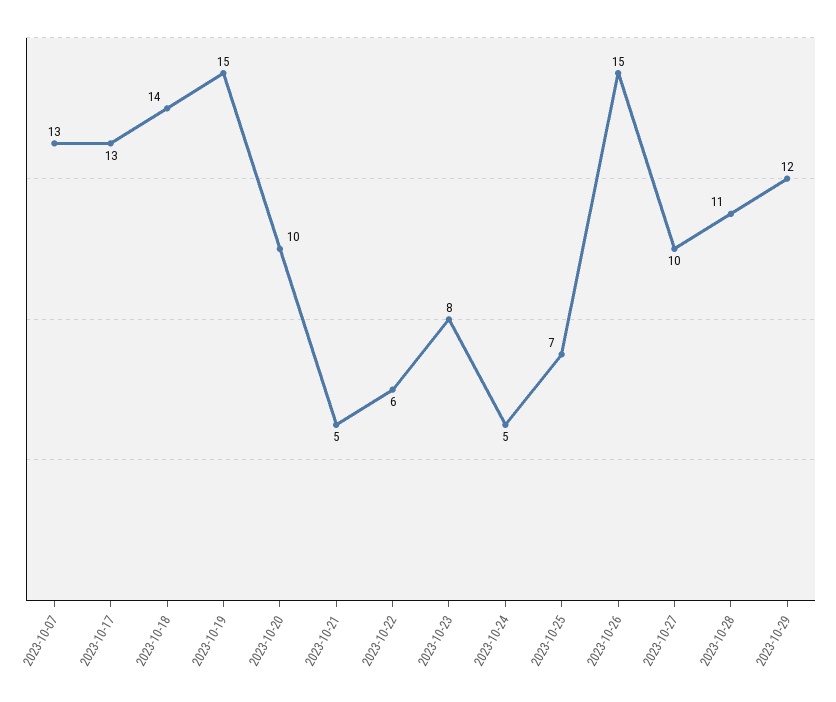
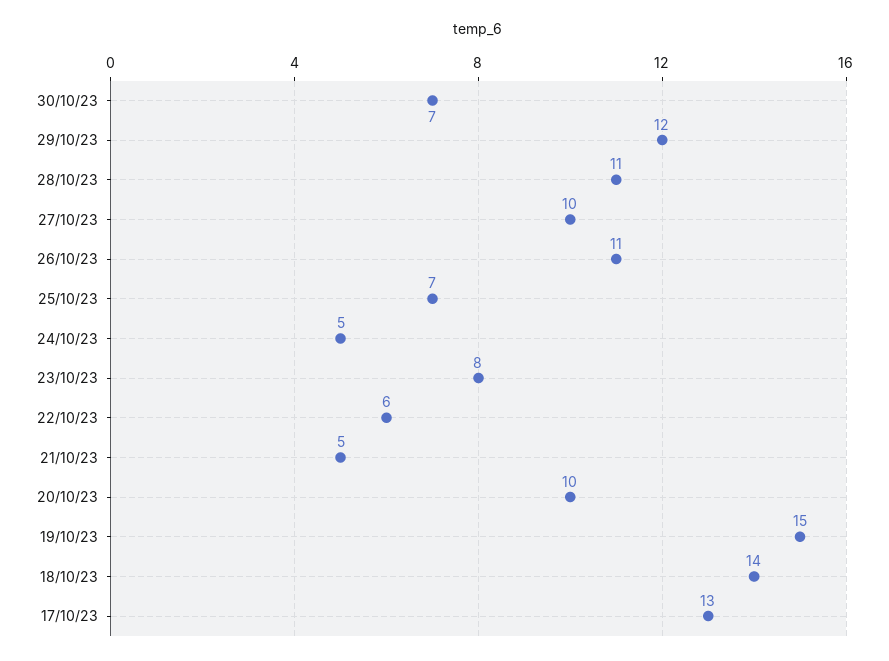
2023-10-07: 13 -> none
2023-10-26: 15 -> 11
30/10/23: none -> 7

